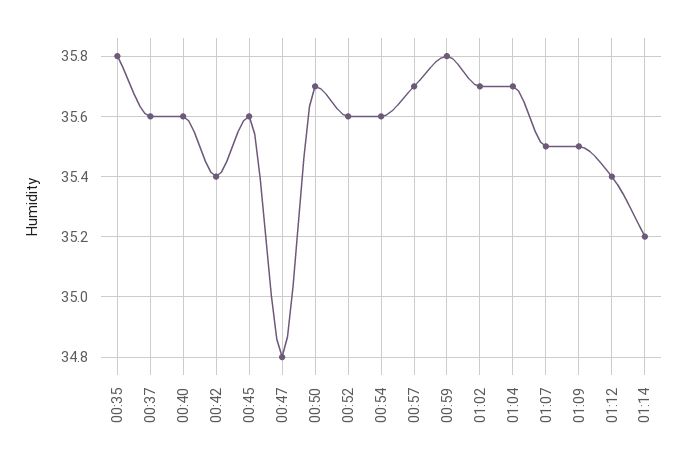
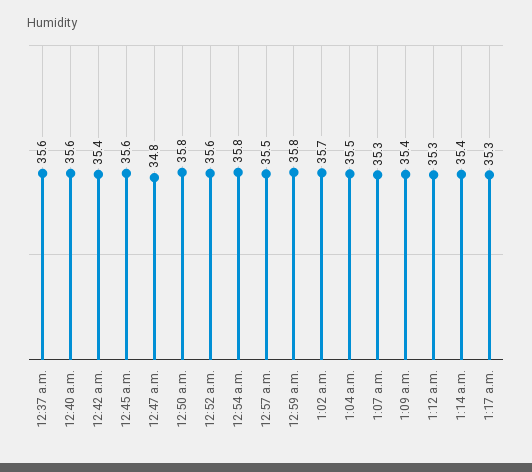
00:35: 35.8 -> none
00:50: 35.7 -> 35.8
00:54: 35.6 -> 35.8
00:57: 35.7 -> 35.5
01:04: 35.7 -> 35.5
01:07: 35.5 -> 35.3
01:09: 35.5 -> 35.4
01:12: 35.4 -> 35.3
01:14: 35.2 -> 35.4
1:17 a.m.: none -> 35.3

